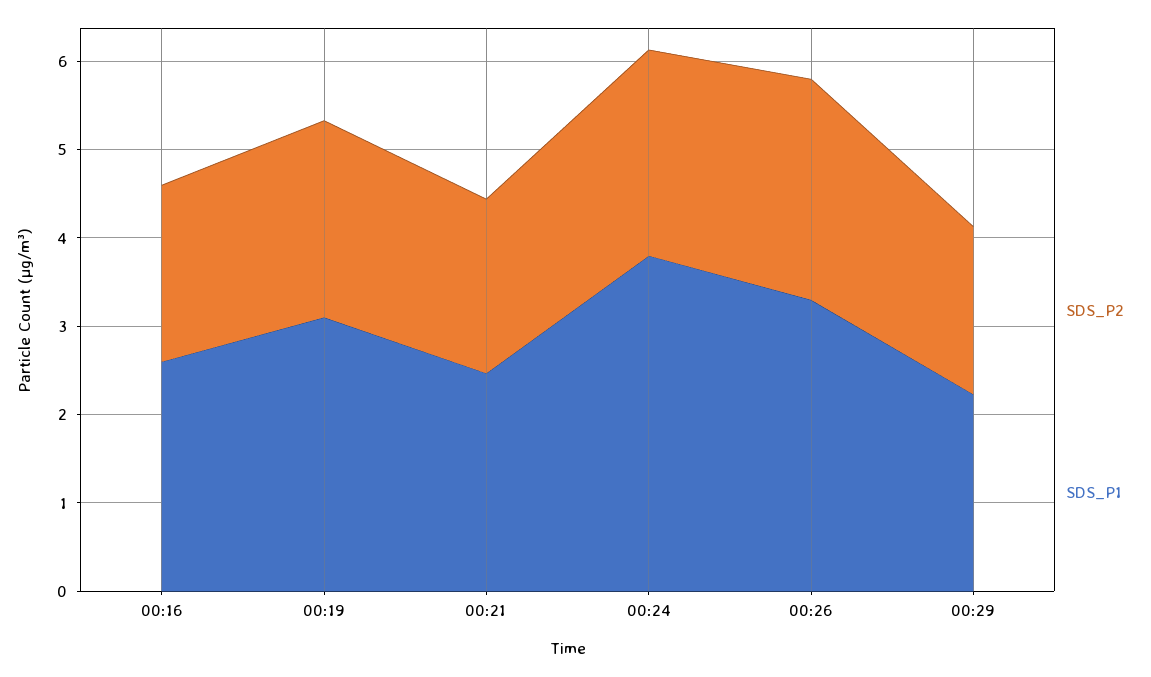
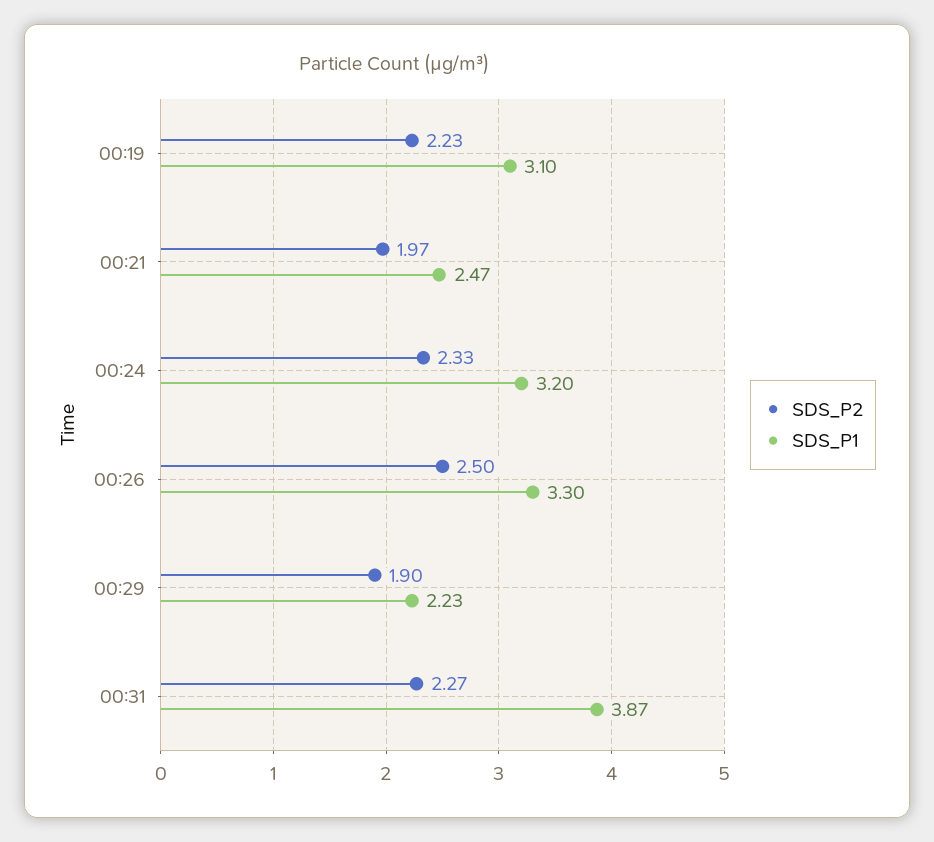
SDS_P2, 00:16: 2 -> none
SDS_P1, 00:16: 2.6 -> none
SDS_P1, 00:24: 3.8 -> 3.2
SDS_P2, 00:31: none -> 2.27
SDS_P1, 00:31: none -> 3.87

